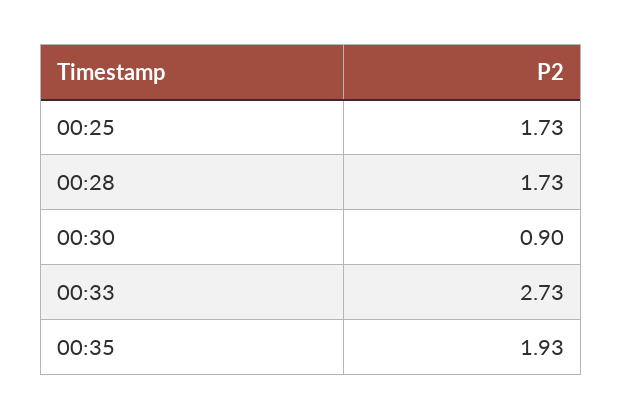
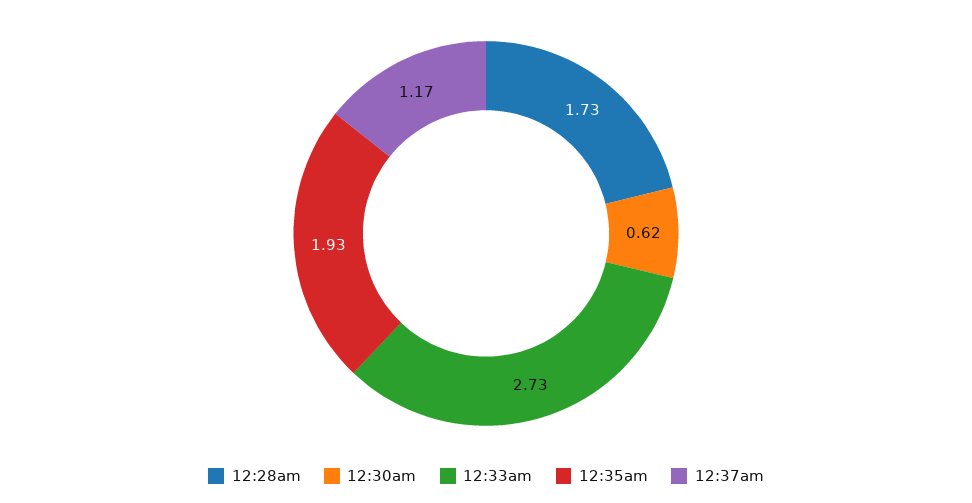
00:25: 1.73 -> none
00:30: 0.9 -> 0.62
12:37am: none -> 1.17

